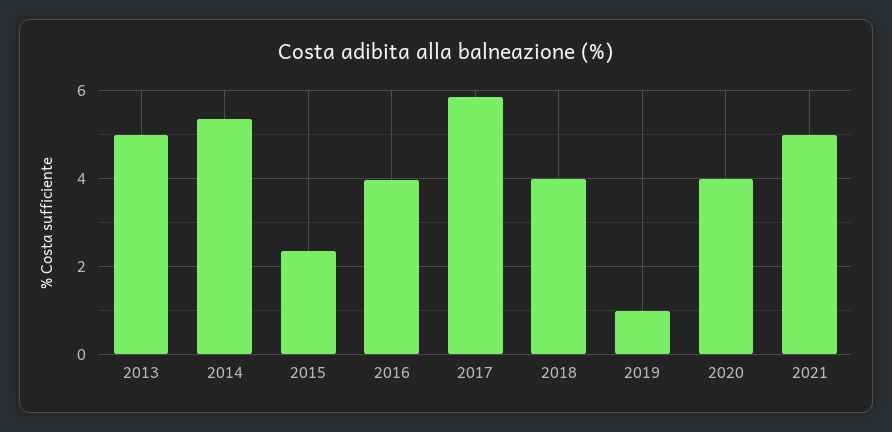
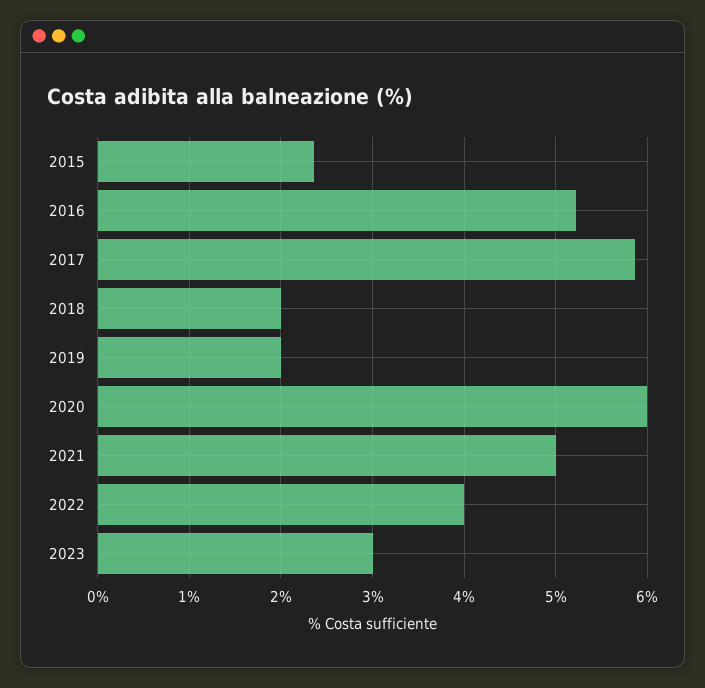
2013: 5 -> none
2014: 5.4 -> none
2016: 4 -> 5.2
2018: 4 -> 2
2019: 1 -> 2
2020: 4 -> 6
2022: none -> 4
2023: none -> 3

